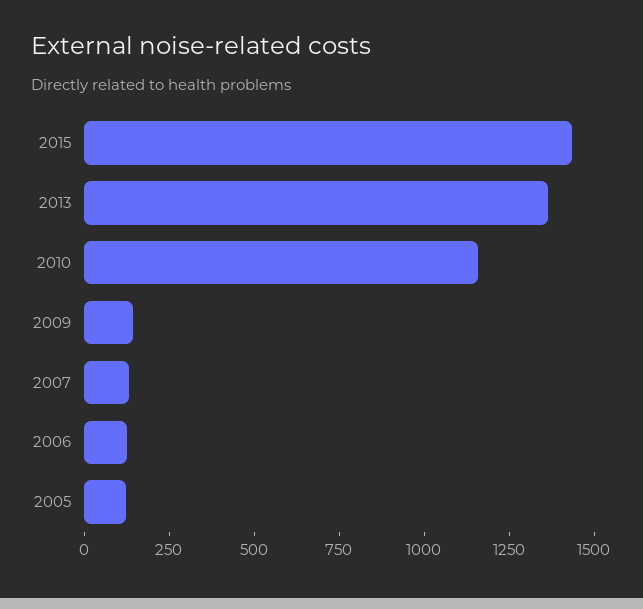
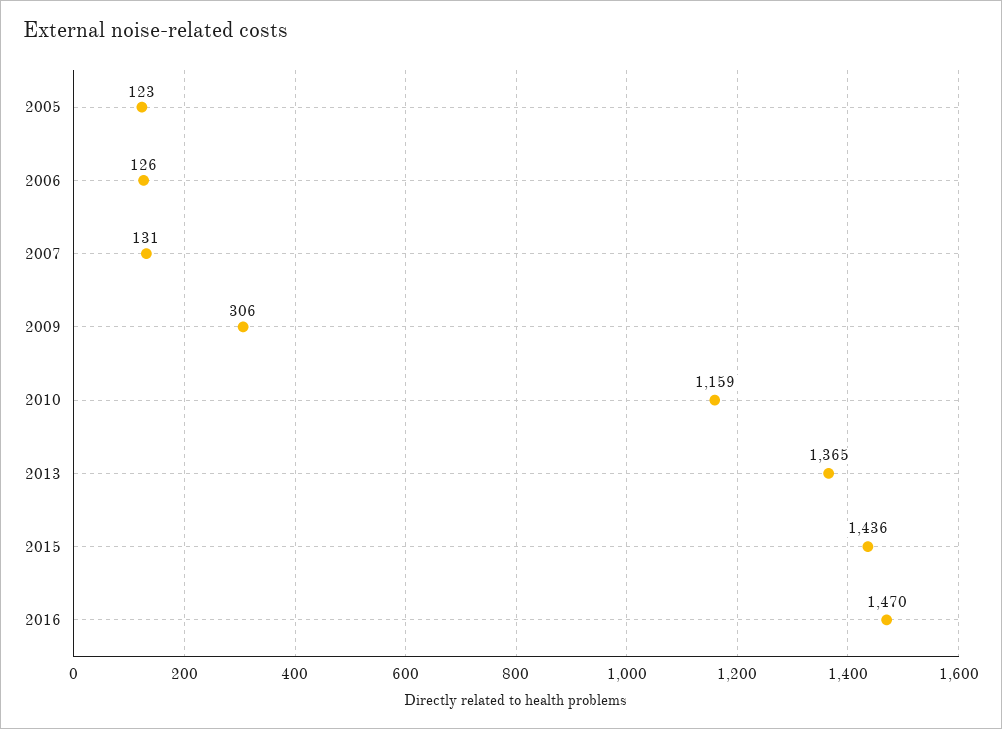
2009: 150 -> 306
2016: none -> 1470

